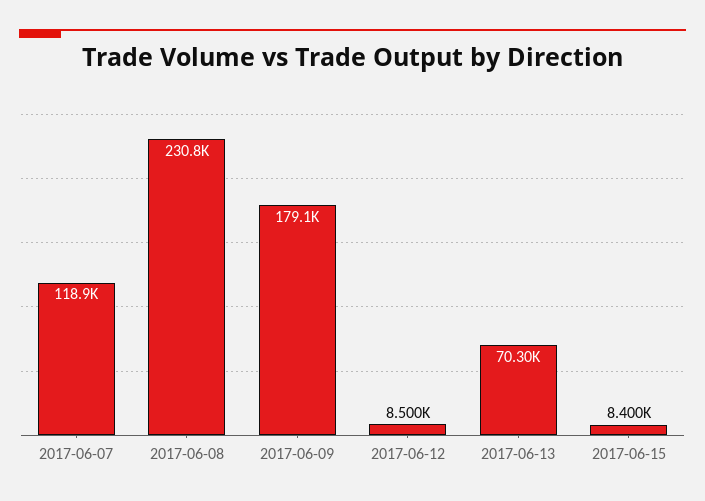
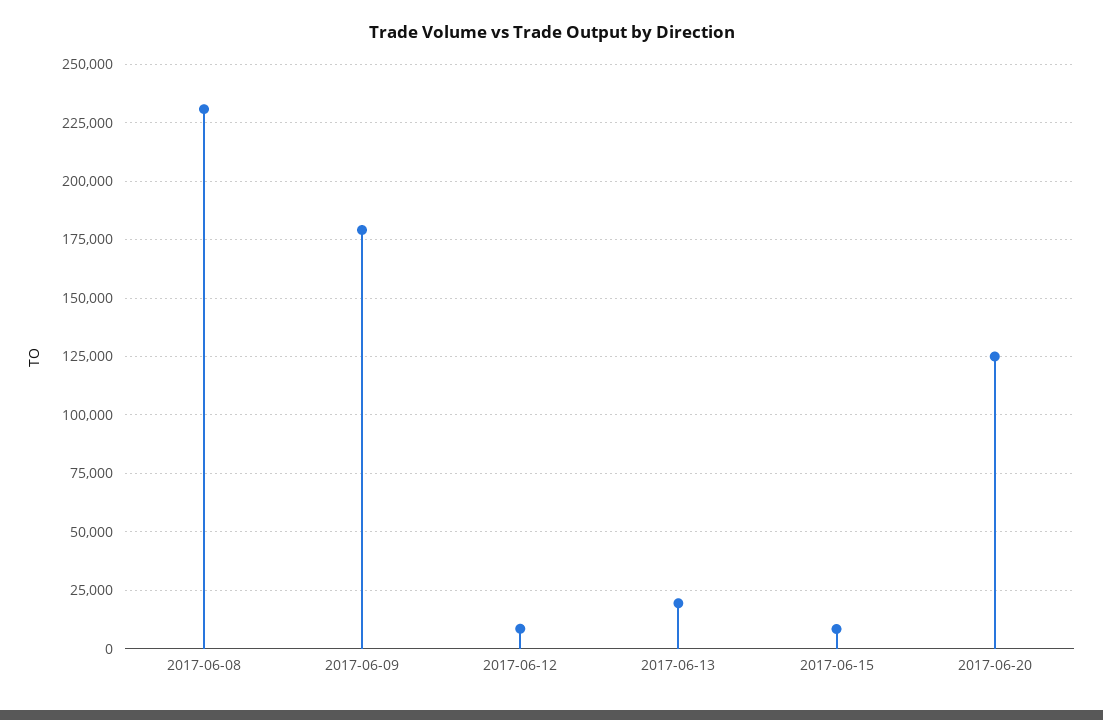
2017-06-07: 118900 -> none
2017-06-13: 70300 -> 20000
2017-06-20: none -> 125000

